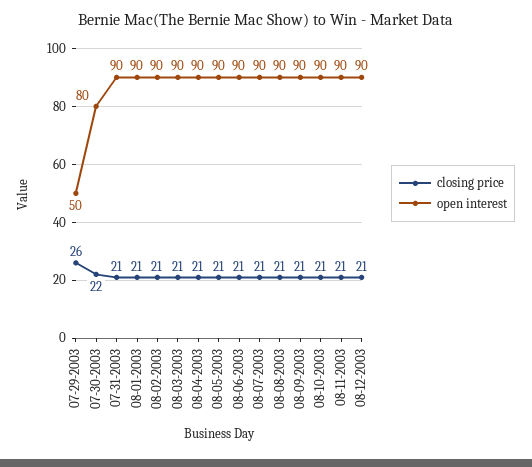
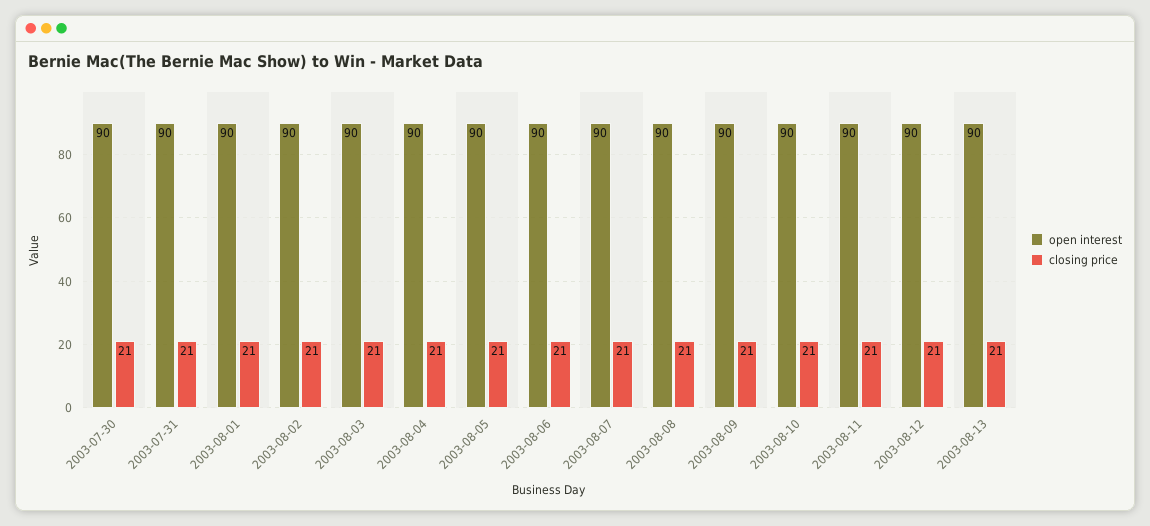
closing price, 07-29-2003: 26 -> none
open interest, 07-29-2003: 50 -> none
closing price, 07-30-2003: 22 -> 21
open interest, 07-30-2003: 80 -> 90
open interest, 2003-08-13: none -> 90
closing price, 2003-08-13: none -> 21

